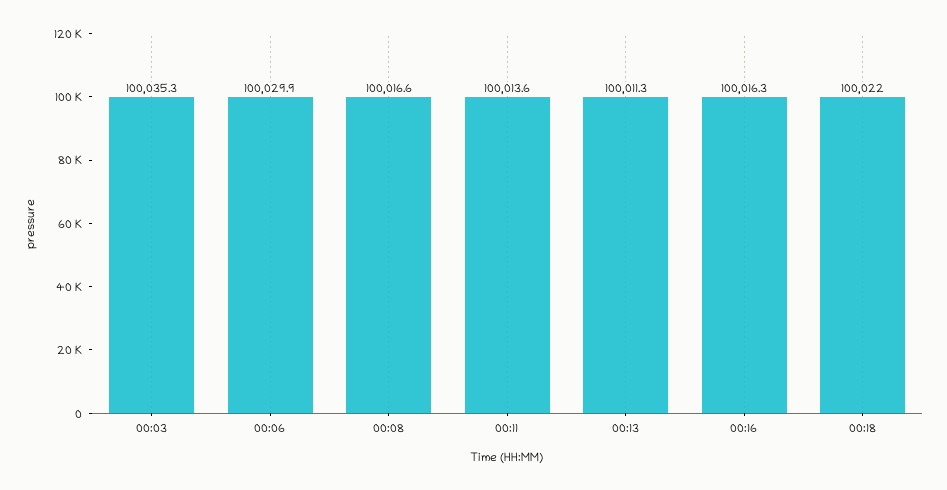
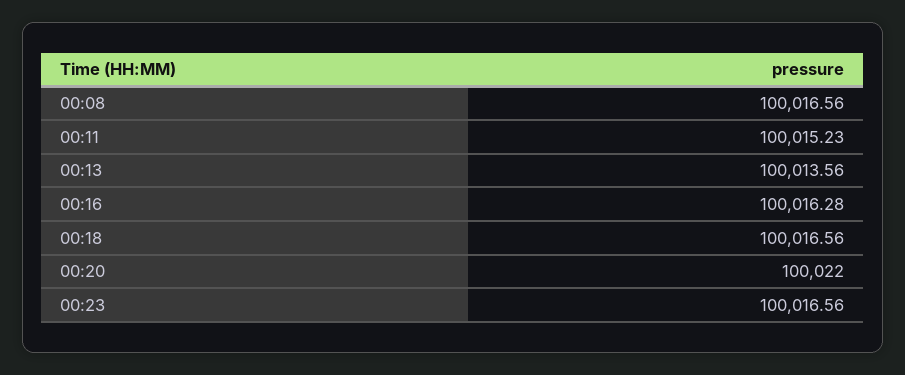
00:03: 100035.3 -> none
00:06: 100029.9 -> none
00:11: 100013.6 -> 100015.23
00:13: 100011.3 -> 100013.56
00:18: 100022 -> 100016.56
00:20: none -> 100022
00:23: none -> 100016.56

